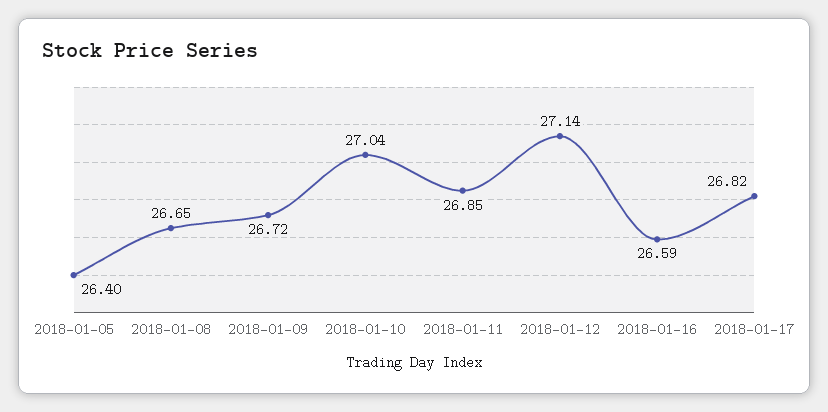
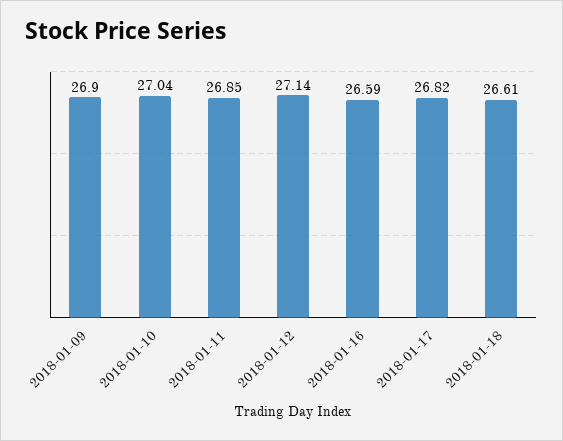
2018-01-05: 26.4 -> none
2018-01-08: 26.65 -> none
2018-01-09: 26.72 -> 26.9
2018-01-18: none -> 26.61

